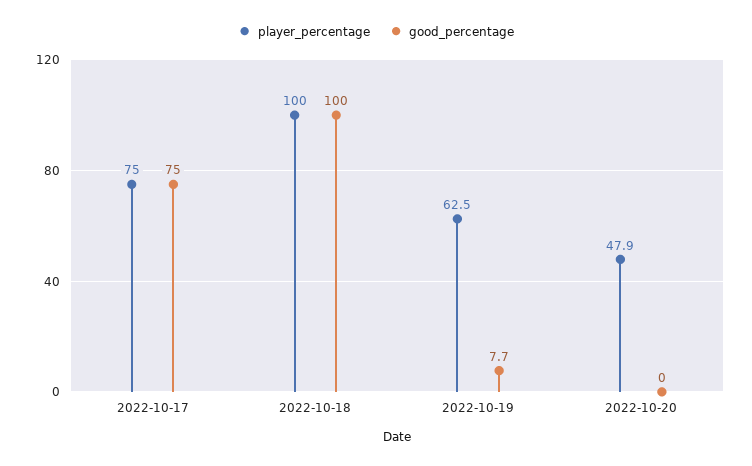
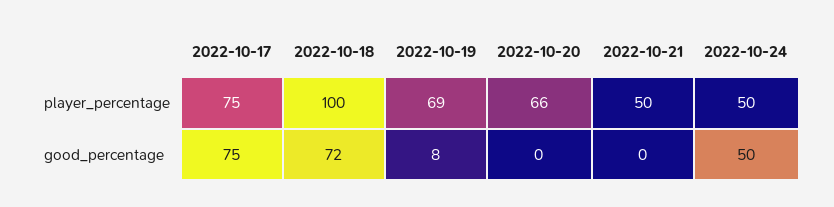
good_percentage, 2022-10-18: 100 -> 72
player_percentage, 2022-10-19: 62.5 -> 69
player_percentage, 2022-10-20: 47.9 -> 66
player_percentage, 2022-10-21: none -> 50
player_percentage, 2022-10-24: none -> 50
good_percentage, 2022-10-21: none -> 0
good_percentage, 2022-10-24: none -> 50

